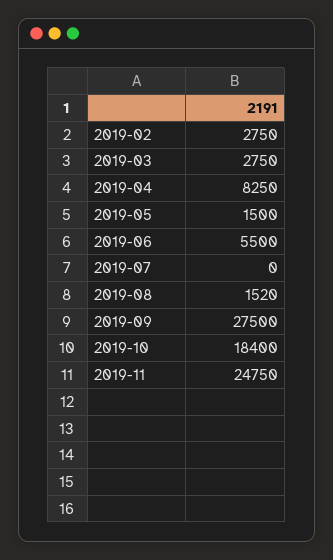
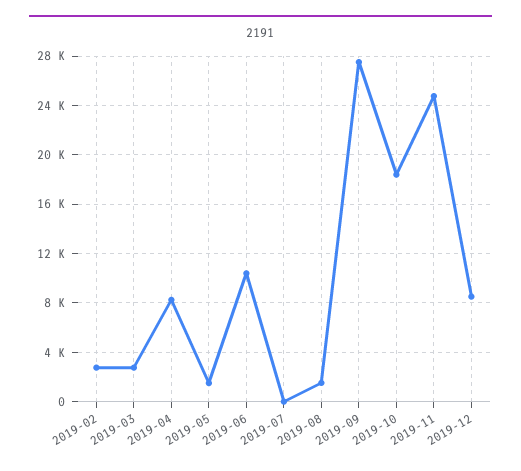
2019-06: 5500 -> 10500
2019-12: none -> 8500

